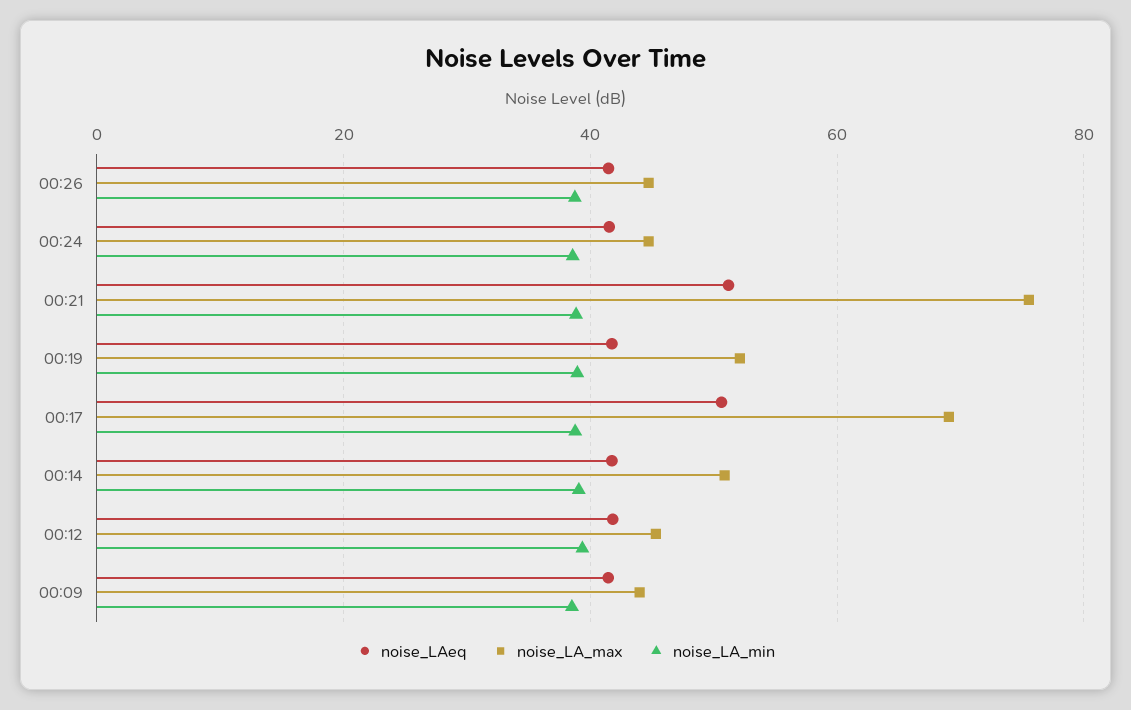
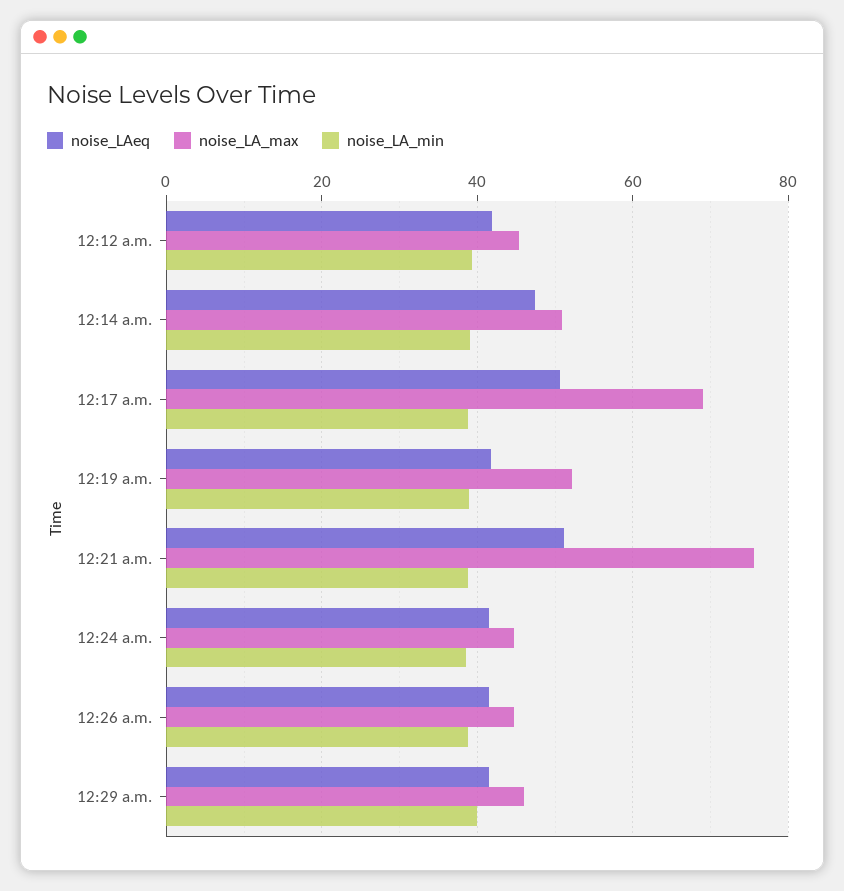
noise_LAeq, 00:14: 42 -> 48
noise_LAeq, 00:09: 42 -> none
noise_LA_max, 00:09: 44 -> none
noise_LA_min, 00:09: 38 -> none
noise_LAeq, 12:29 a.m.: none -> 42
noise_LA_max, 12:29 a.m.: none -> 46
noise_LA_min, 12:29 a.m.: none -> 40

